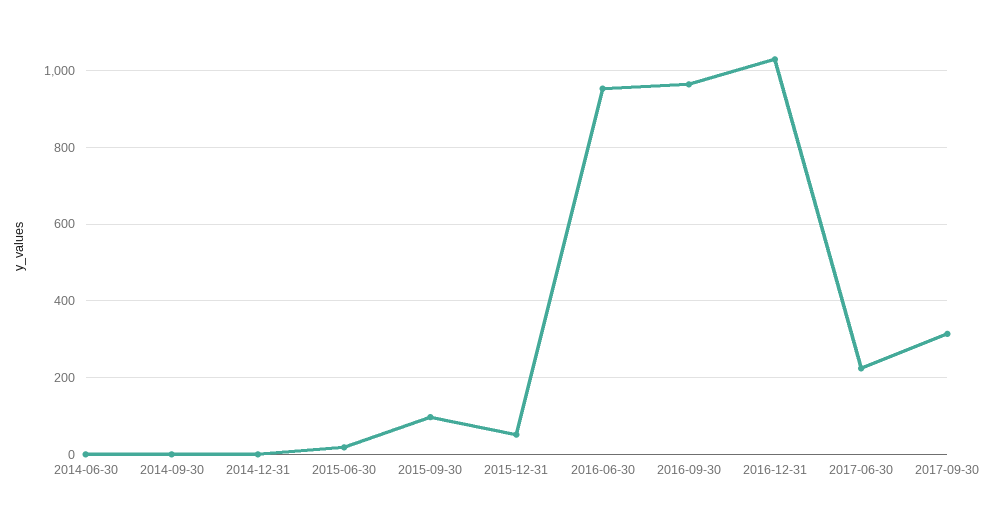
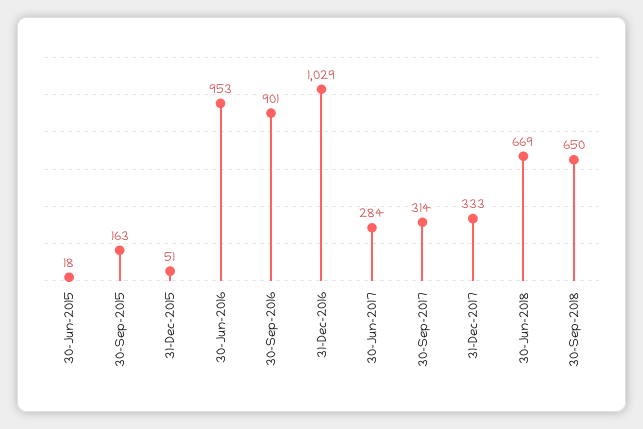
2014-06-30: 0 -> none
2014-09-30: 0 -> none
2014-12-31: 0 -> none
2015-09-30: 100 -> 163
2016-09-30: 960 -> 901
2017-06-30: 220 -> 284
31-Dec-2017: none -> 333
30-Jun-2018: none -> 669
30-Sep-2018: none -> 650

